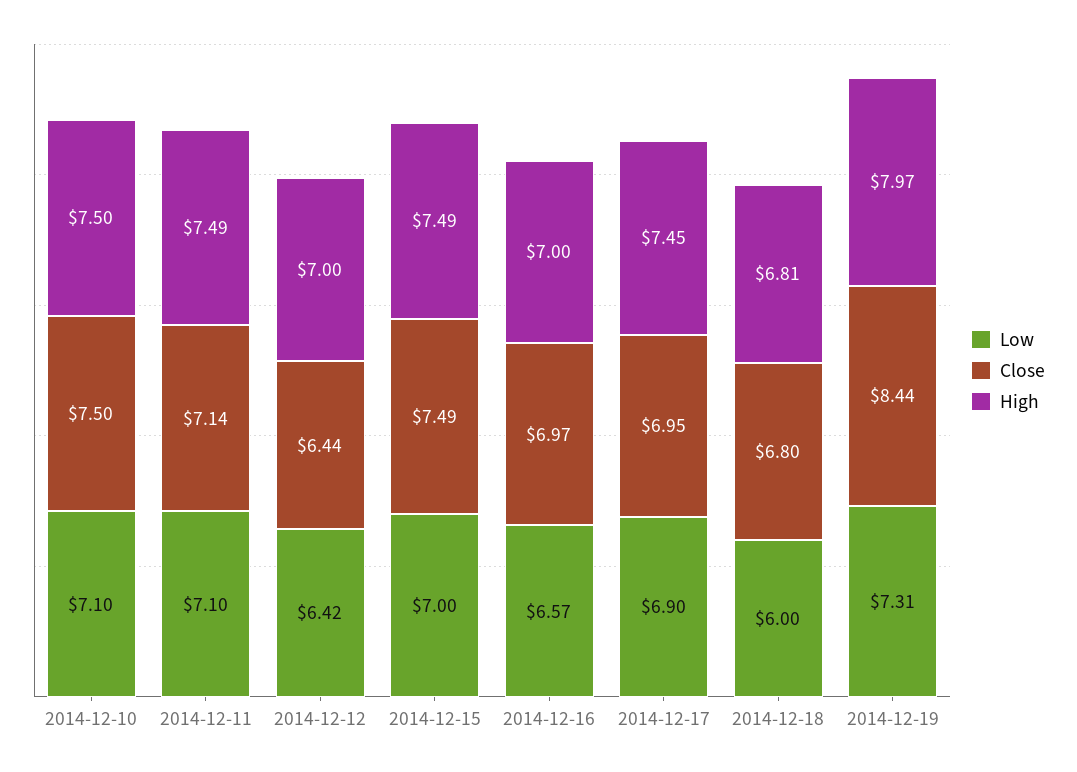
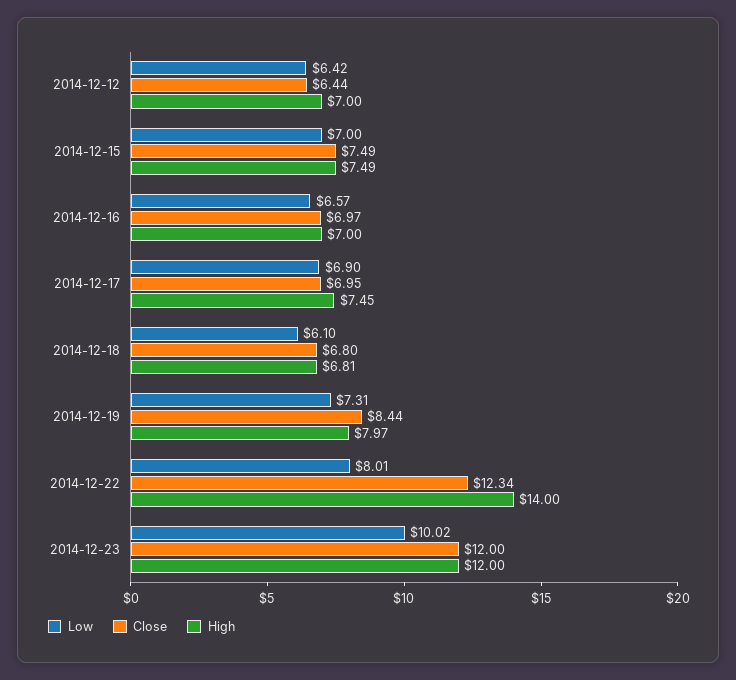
Low, 2014-12-10: 7.1 -> none
Close, 2014-12-10: 7.5 -> none
High, 2014-12-10: 7.5 -> none
Low, 2014-12-11: 7.1 -> none
Close, 2014-12-11: 7.14 -> none
High, 2014-12-11: 7.49 -> none
Low, 2014-12-18: 6 -> 6.1
Low, 2014-12-22: none -> 8.01
Close, 2014-12-22: none -> 12.34
High, 2014-12-22: none -> 14
Low, 2014-12-23: none -> 10.02
Close, 2014-12-23: none -> 12
High, 2014-12-23: none -> 12

